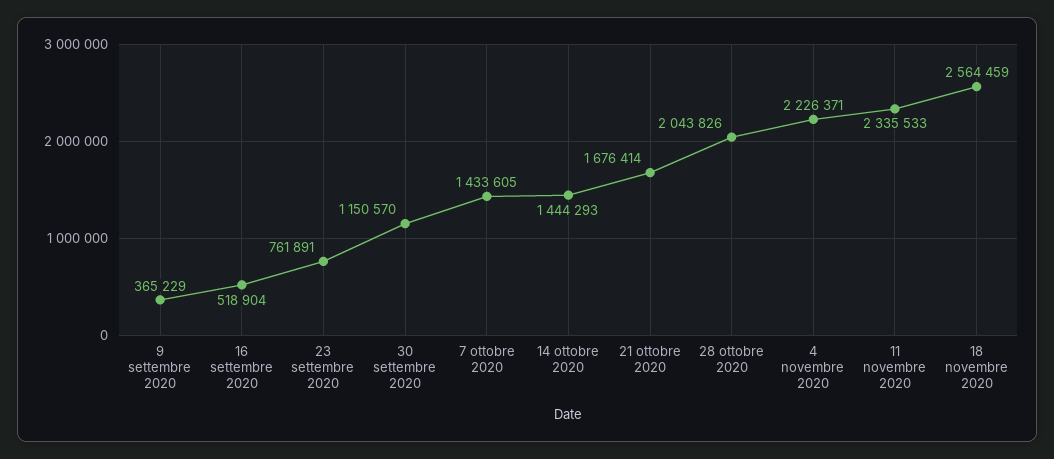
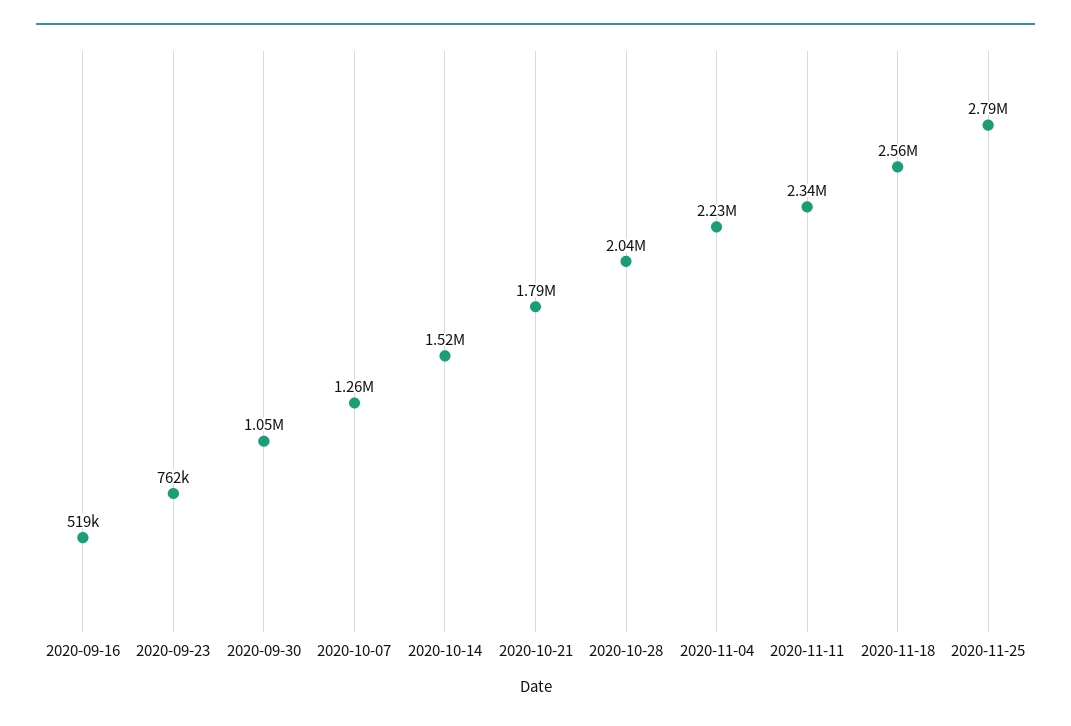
9 settembre 2020: 365229 -> none
30 settembre 2020: 1150570 -> 1050000
7 ottobre 2020: 1433605 -> 1260000
14 ottobre 2020: 1444293 -> 1520000
21 ottobre 2020: 1676414 -> 1790000
2020-11-25: none -> 2790000

